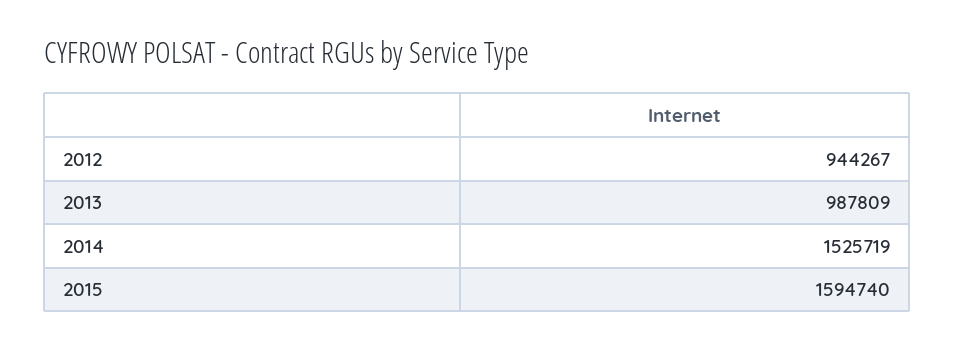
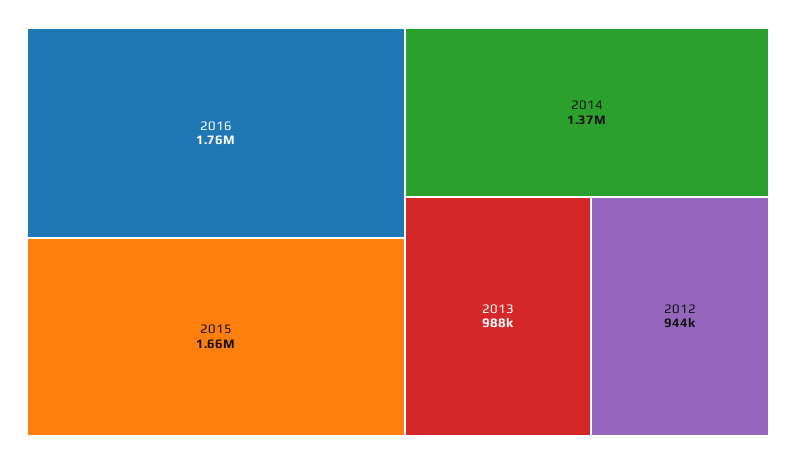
2014: 1525719 -> 1370000
2015: 1594740 -> 1660000
2016: none -> 1760000

